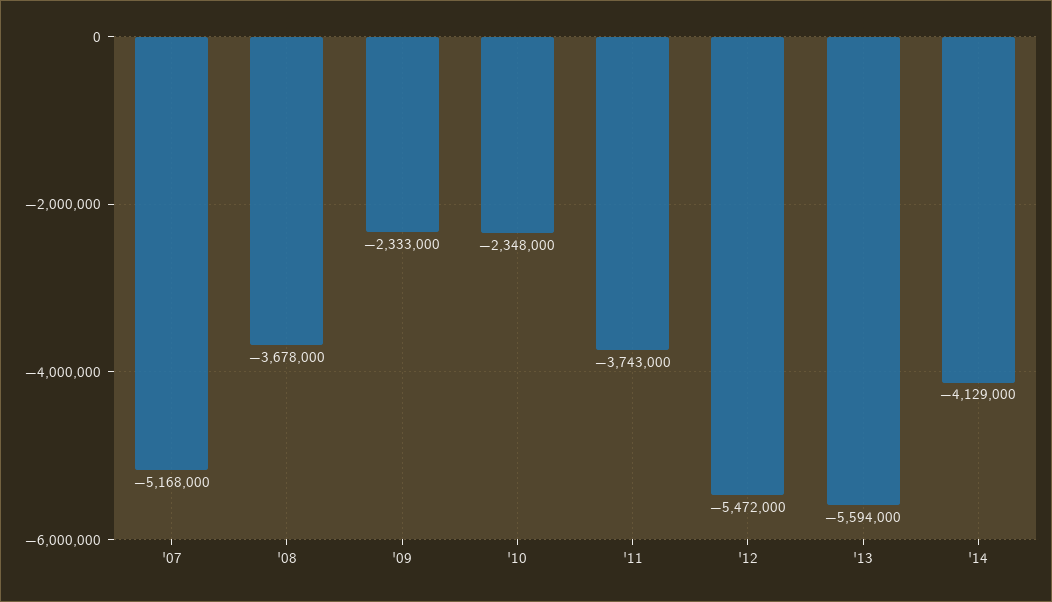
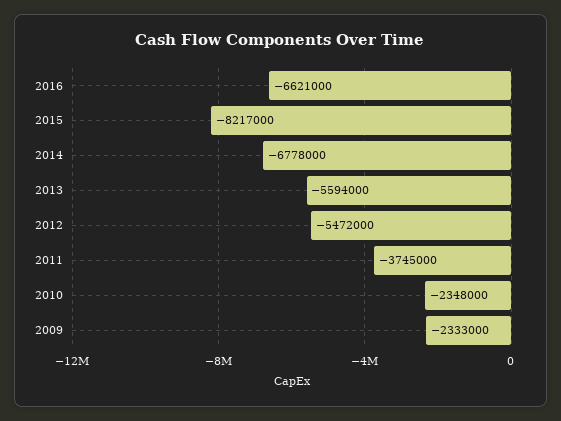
'07: -5168000 -> none
'08: -3678000 -> none
'11: -3743000 -> -3745000
'14: -4129000 -> -6778000
2016: none -> -6621000
2015: none -> -8217000

